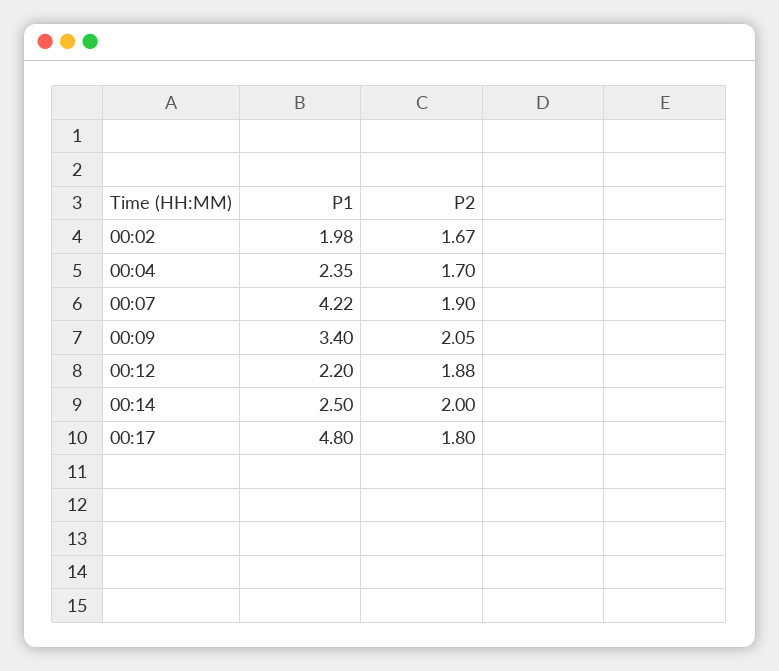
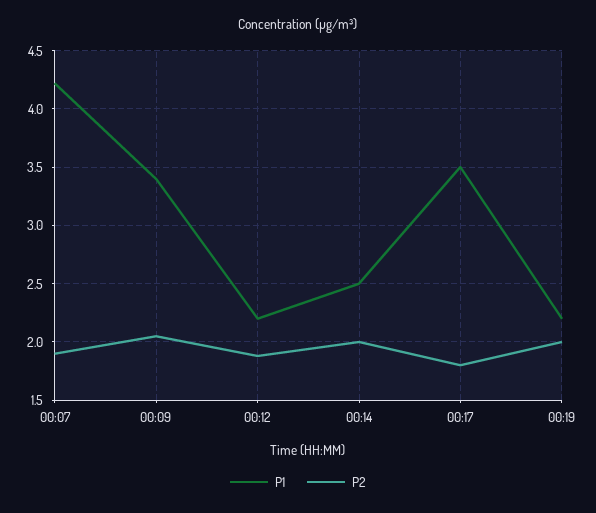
P1, 00:02: 1.98 -> none
P2, 00:02: 1.67 -> none
P1, 00:04: 2.35 -> none
P2, 00:04: 1.7 -> none
P1, 00:17: 4.8 -> 3.5
P1, 00:19: none -> 2.2
P2, 00:19: none -> 2

